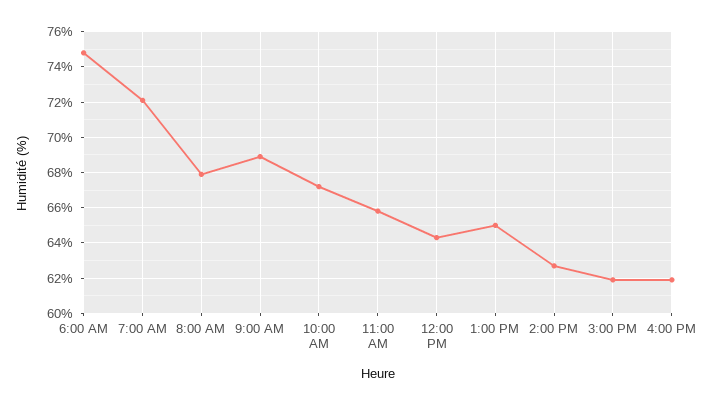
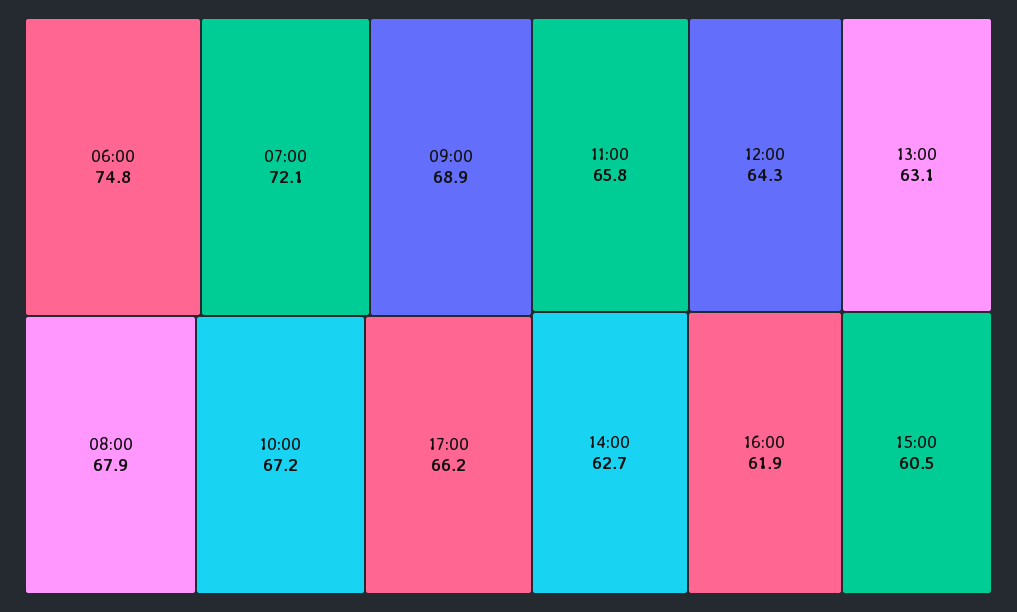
1:00 PM: 65 -> 63.1
3:00 PM: 62 -> 60.5
17:00: none -> 66.2

